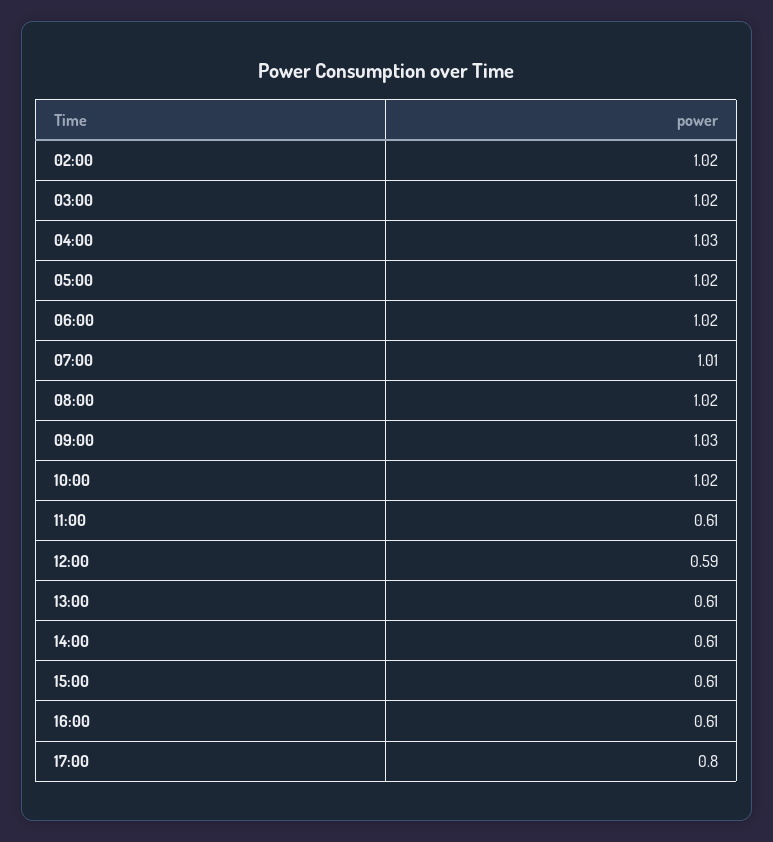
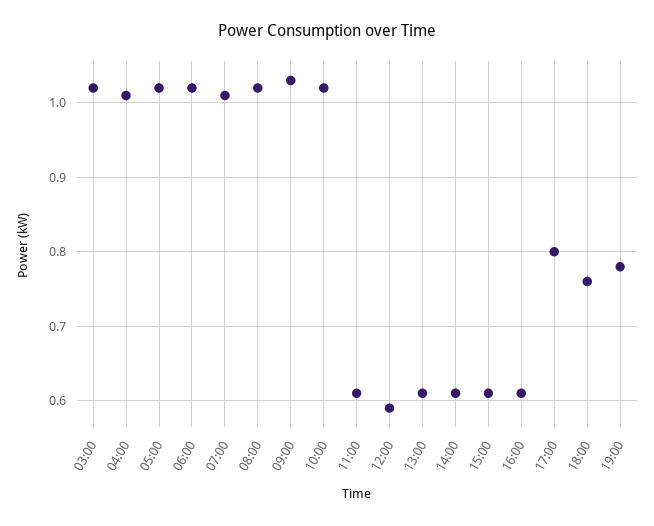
02:00: 1.02 -> none
04:00: 1.03 -> 1.01
18:00: none -> 0.76
19:00: none -> 0.78

